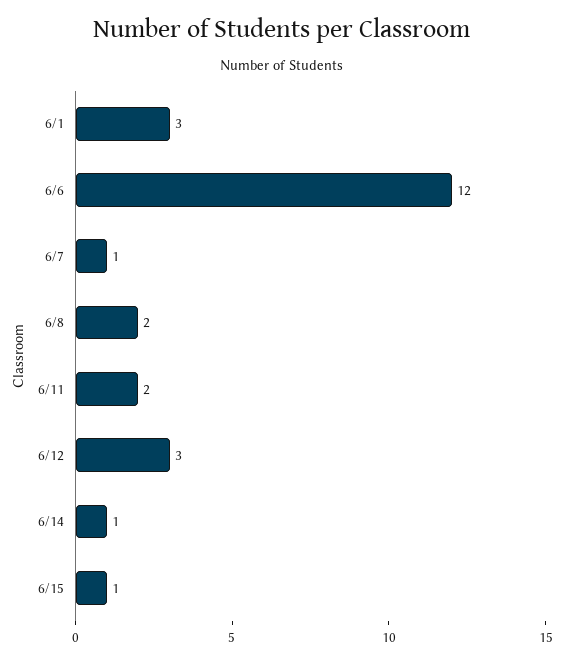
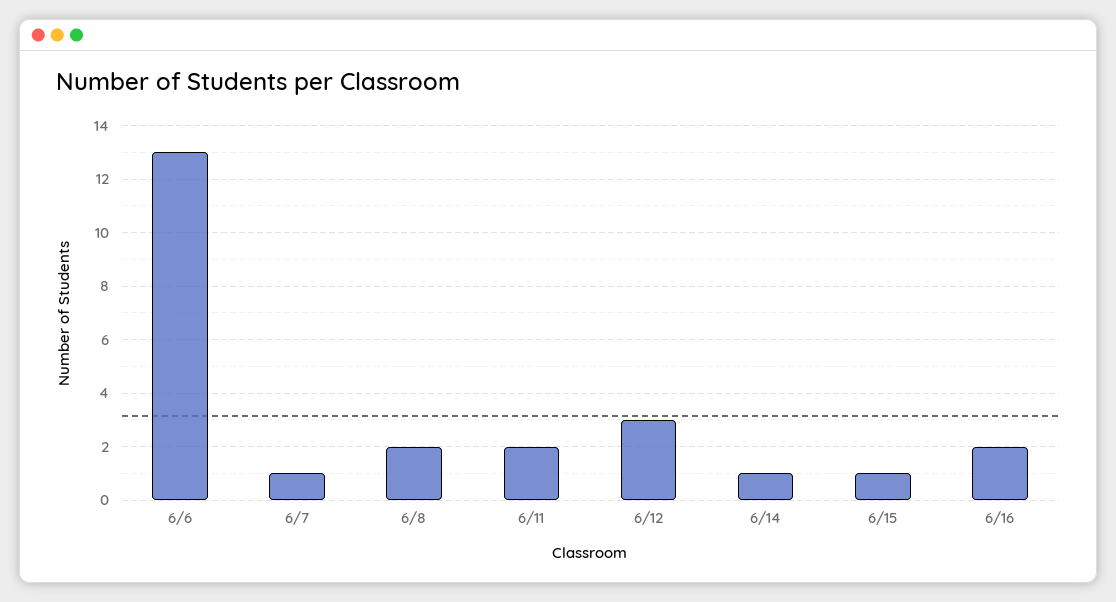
6/1: 3 -> none
6/6: 12 -> 13
6/16: none -> 2

